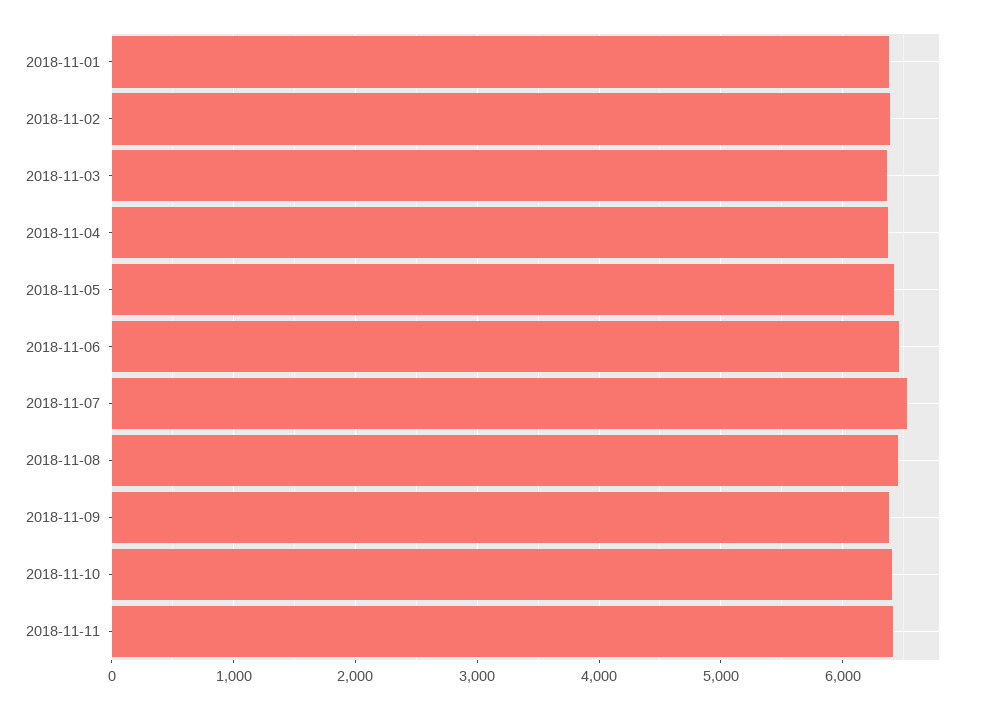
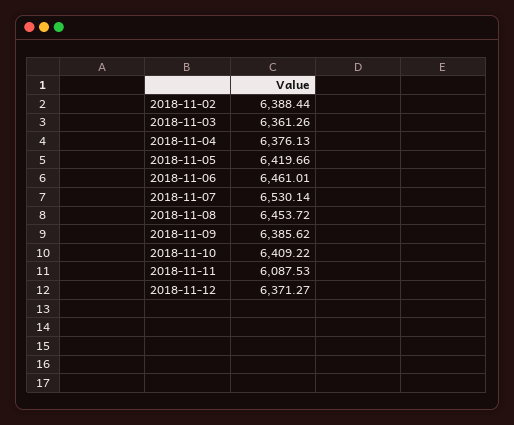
2018-11-01: 6400 -> none
2018-11-11: 6400 -> 6087.53
2018-11-12: none -> 6371.27

